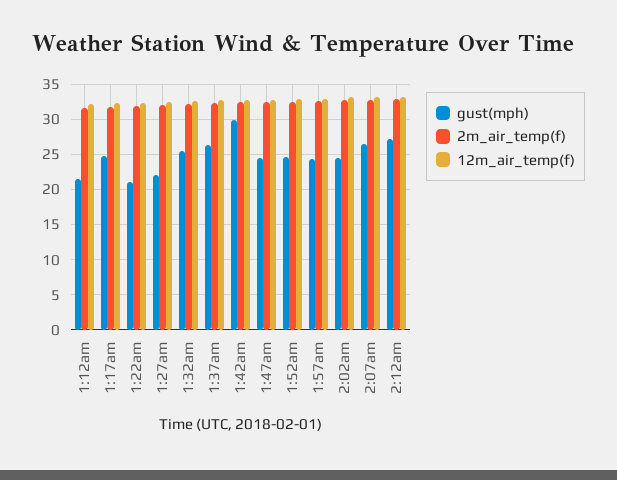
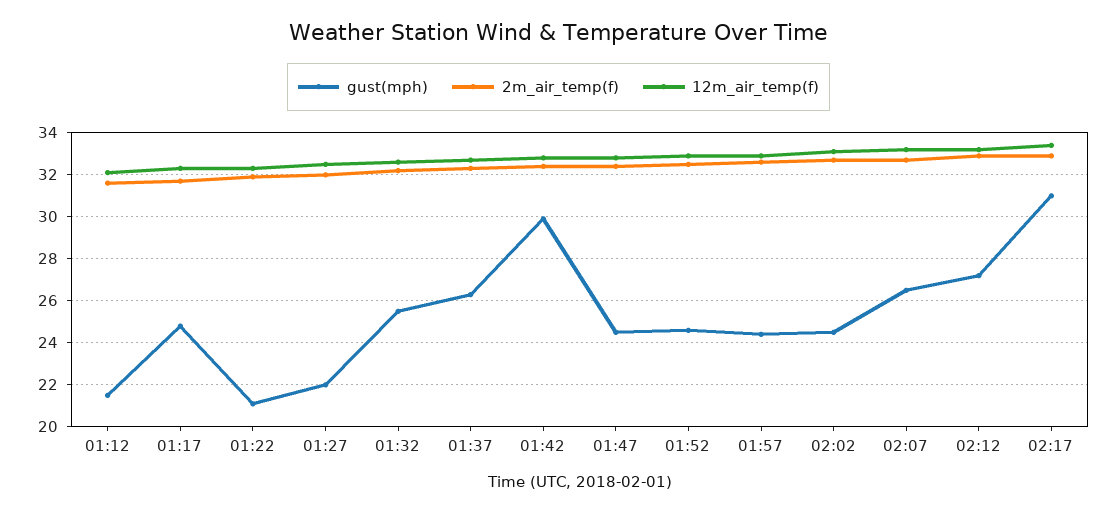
gust(mph), 02:17: none -> 31
2m_air_temp(f), 02:17: none -> 33
12m_air_temp(f), 02:17: none -> 33.5

